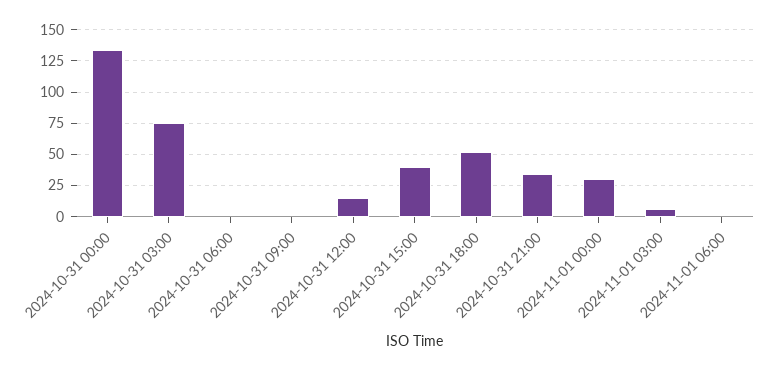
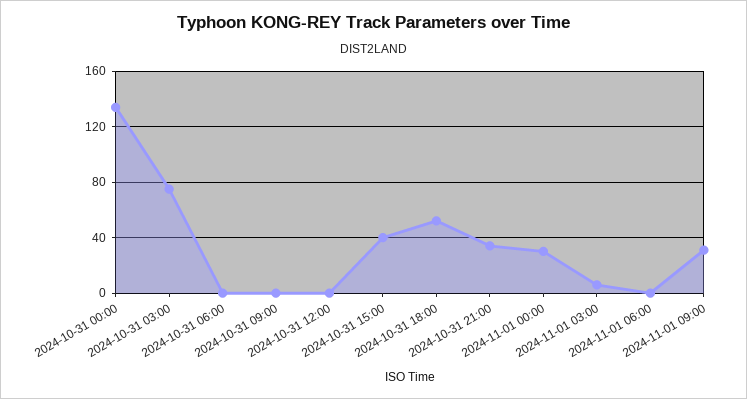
2024-10-31 12:00: 15 -> 0
2024-11-01 09:00: none -> 30

